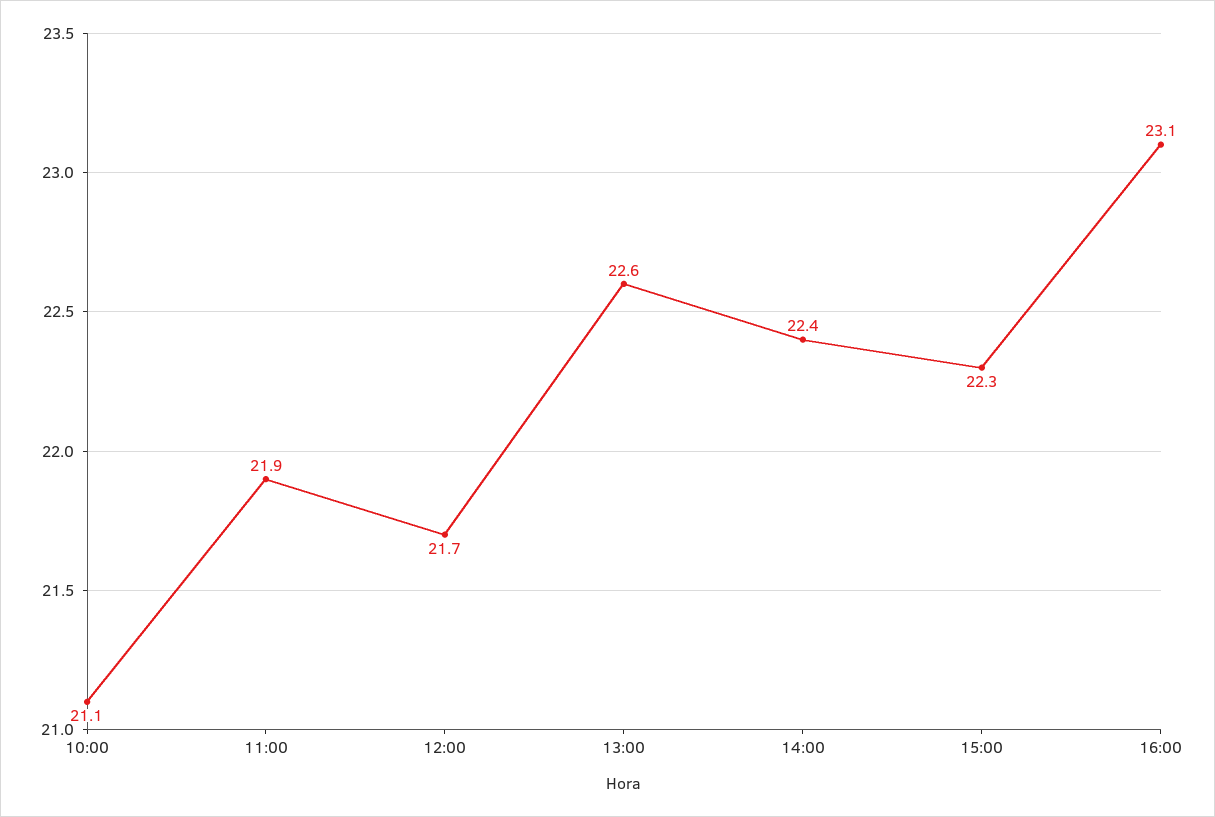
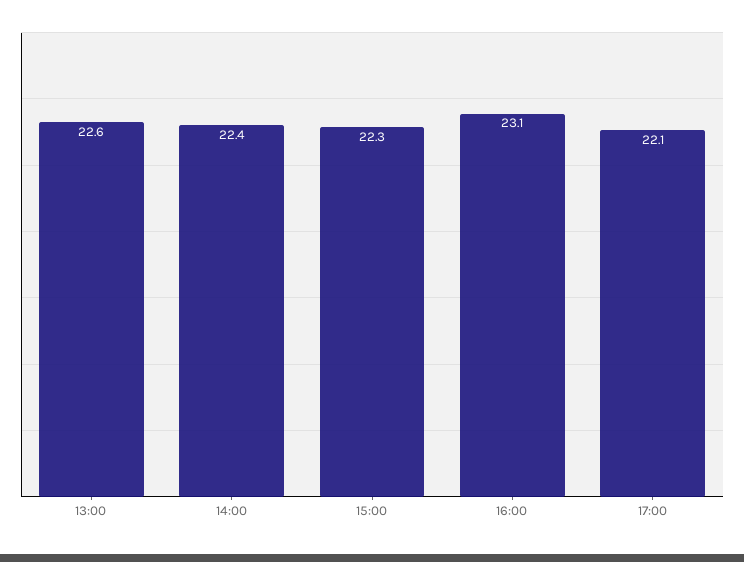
10:00: 21.1 -> none
11:00: 21.9 -> none
12:00: 21.7 -> none
17:00: none -> 22.1

